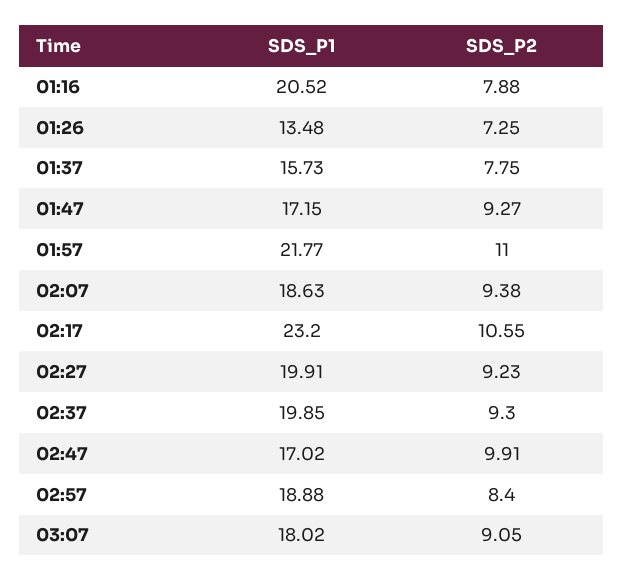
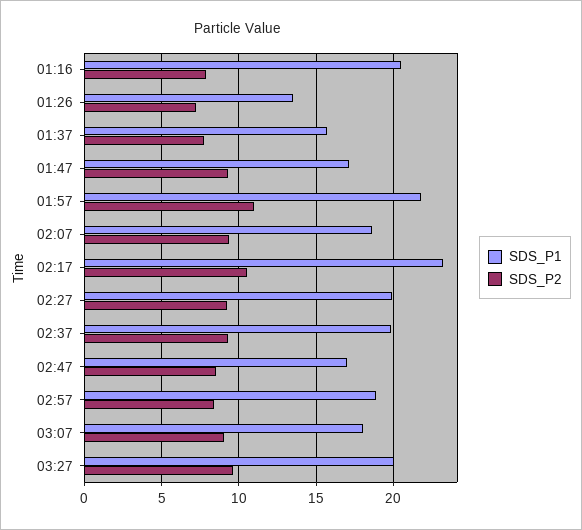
SDS_P2, 02:47: 9.91 -> 8.5
SDS_P1, 03:27: none -> 20
SDS_P2, 03:27: none -> 9.5

